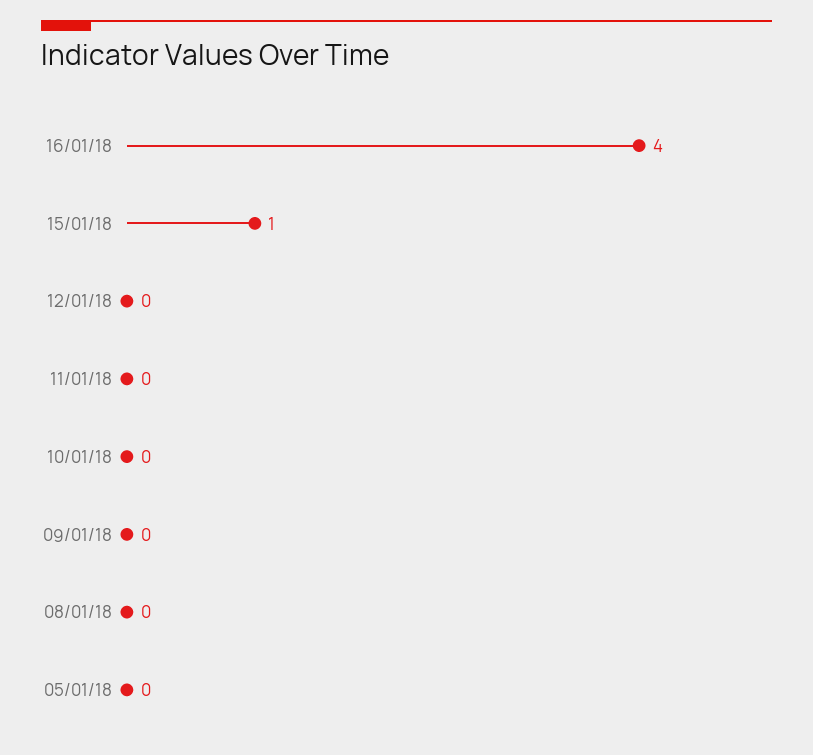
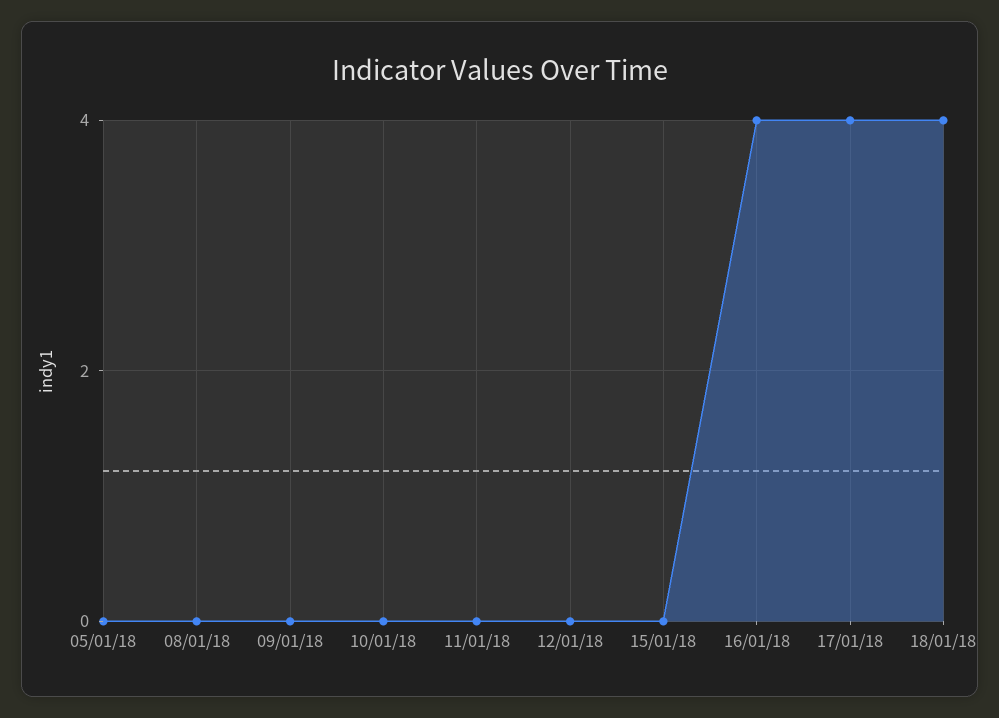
15/01/18: 1 -> 0
17/01/18: none -> 4
18/01/18: none -> 4

